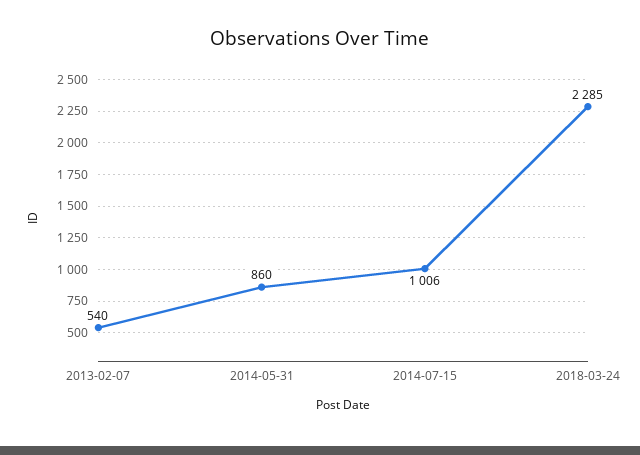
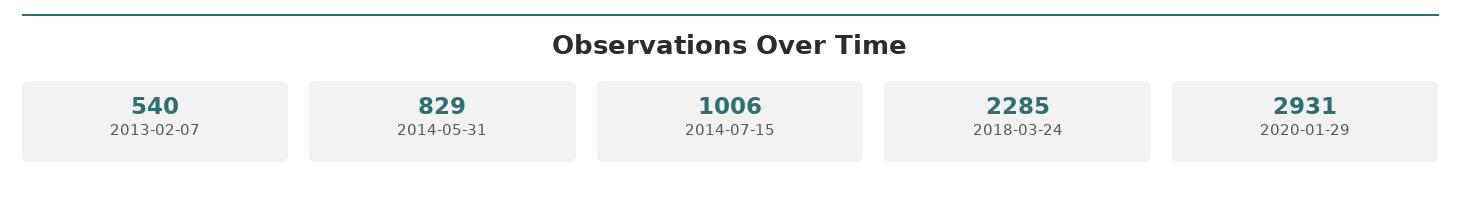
2014-05-31: 860 -> 829
2020-01-29: none -> 2931

